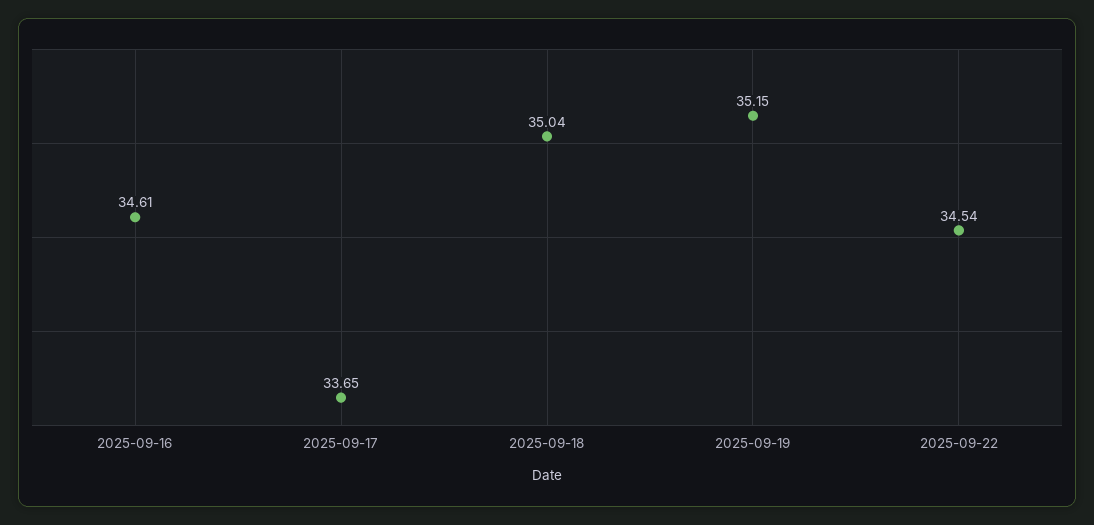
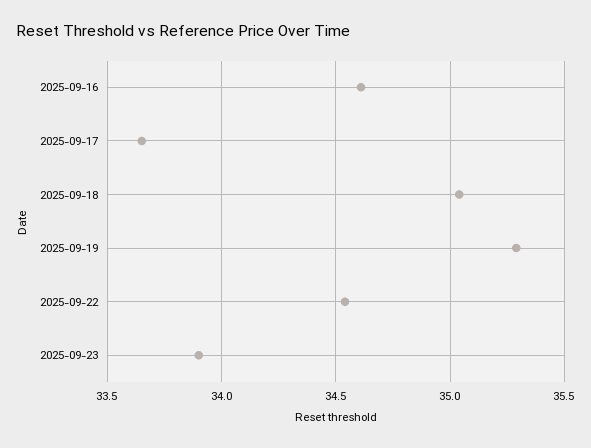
2025-09-19: 35.15 -> 35.3
2025-09-23: none -> 33.9

